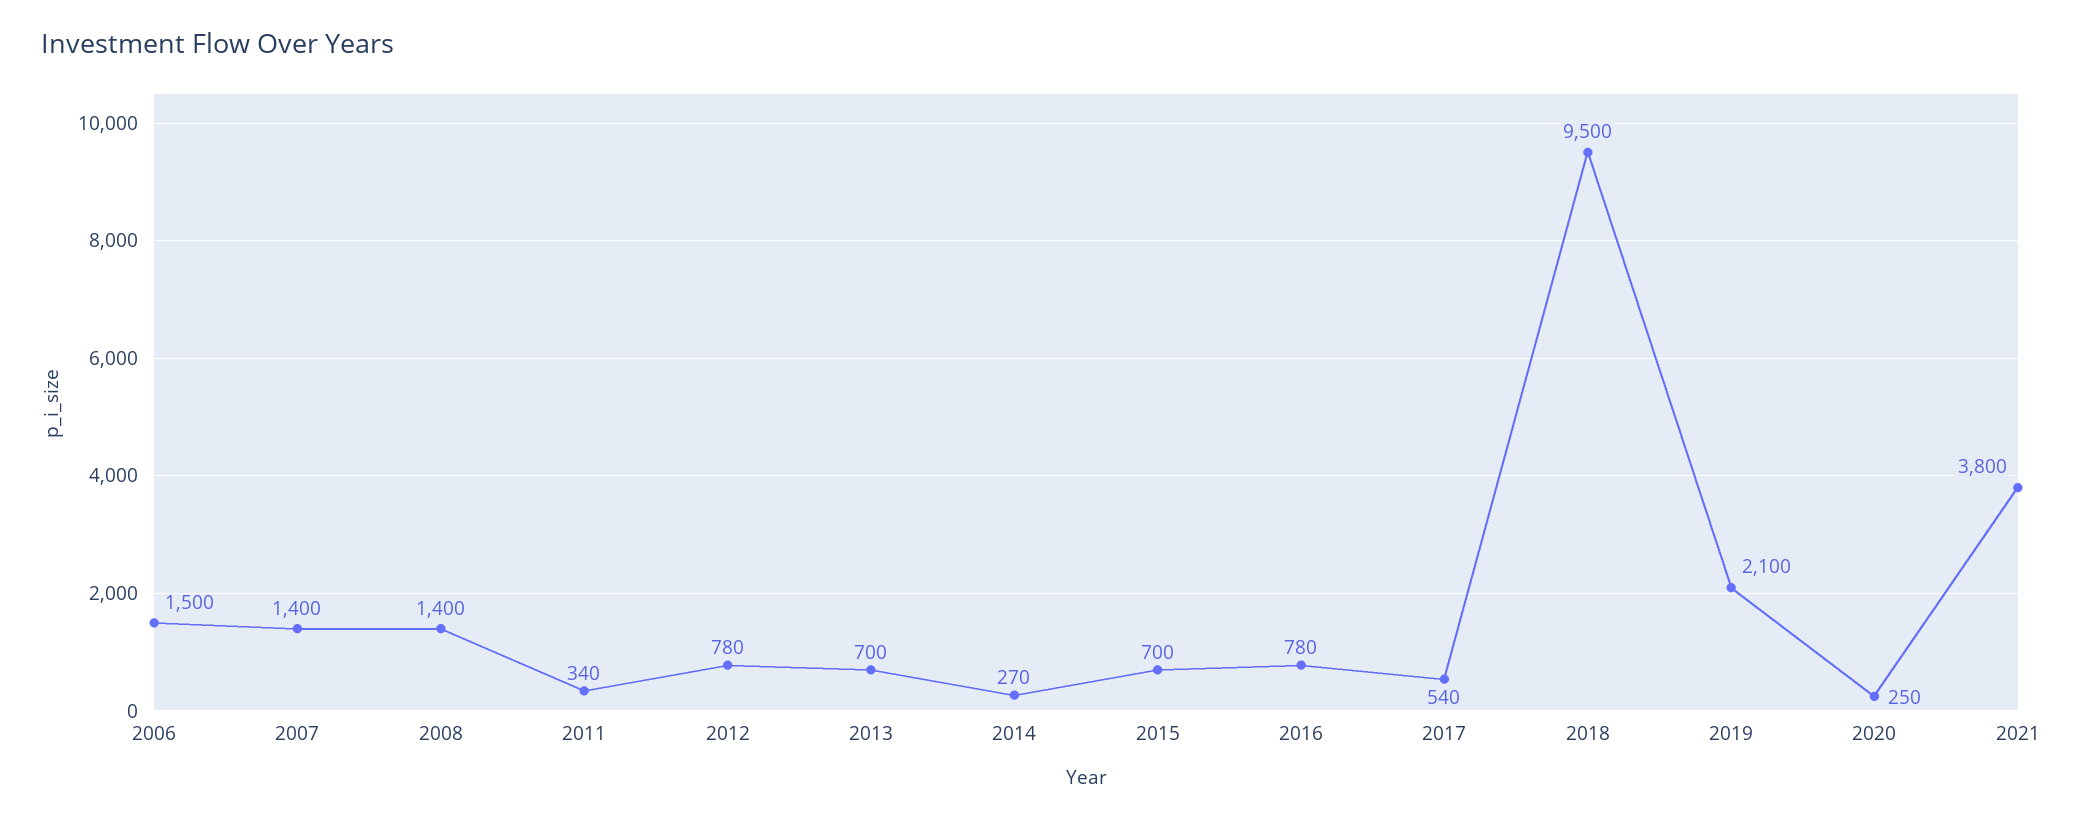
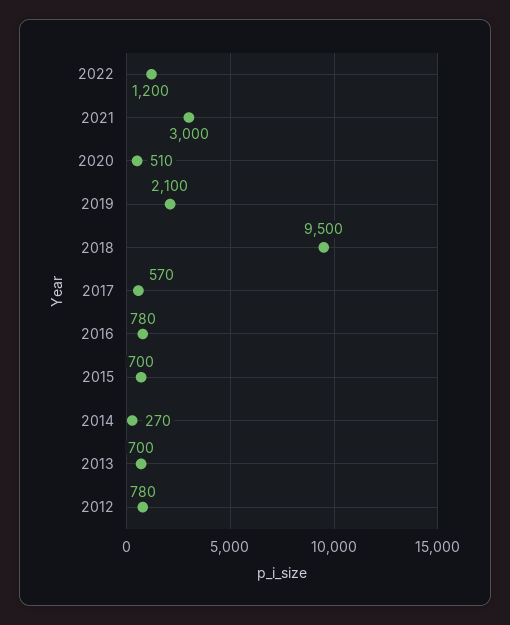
2006: 1500 -> none
2007: 1400 -> none
2008: 1400 -> none
2011: 340 -> none
2017: 540 -> 570
2020: 250 -> 510
2021: 3800 -> 3000
2022: none -> 1200

